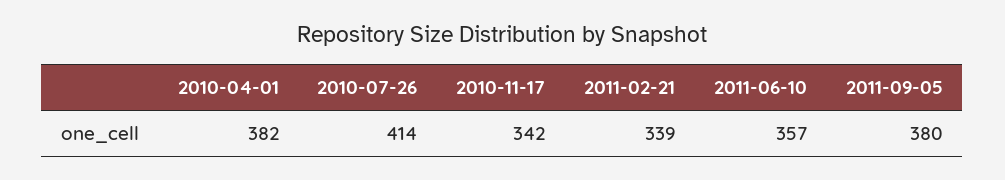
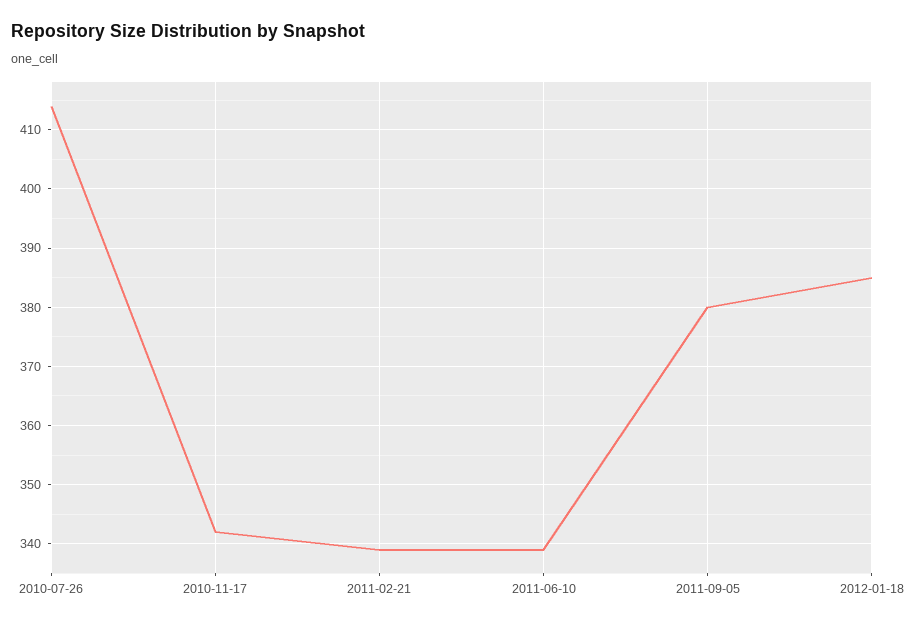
2010-04-01: 382 -> none
2011-06-10: 357 -> 340
2012-01-18: none -> 385

